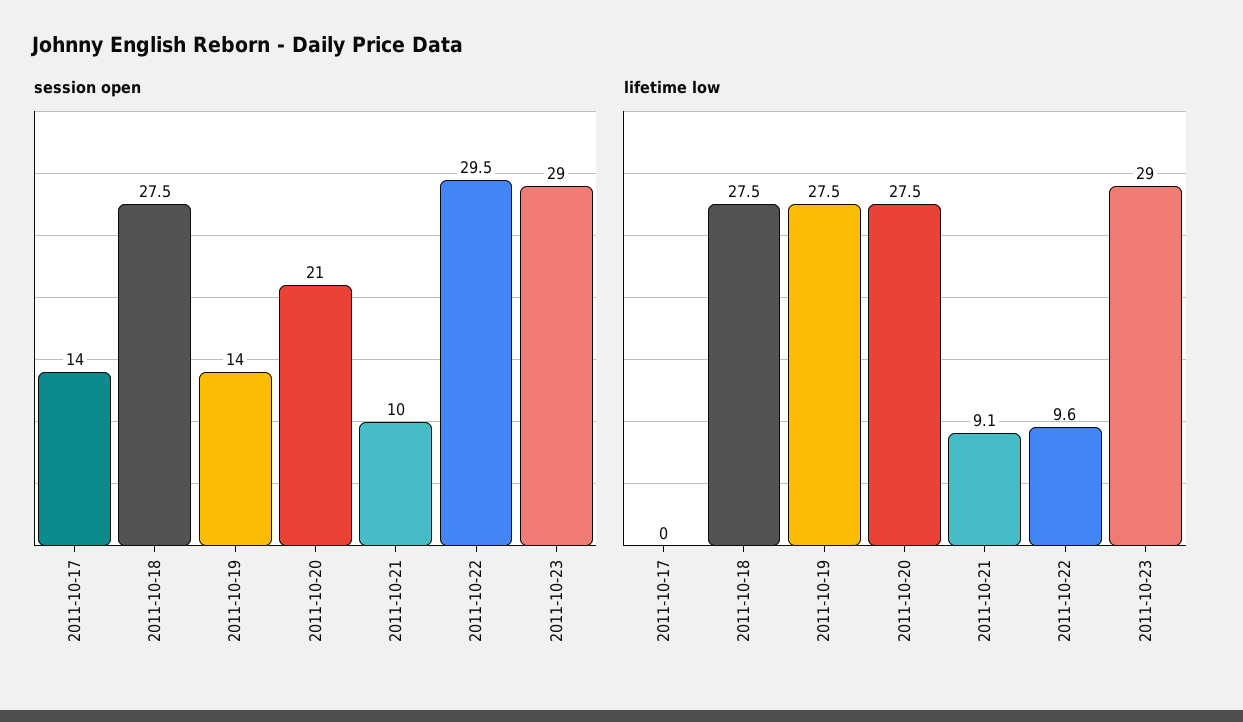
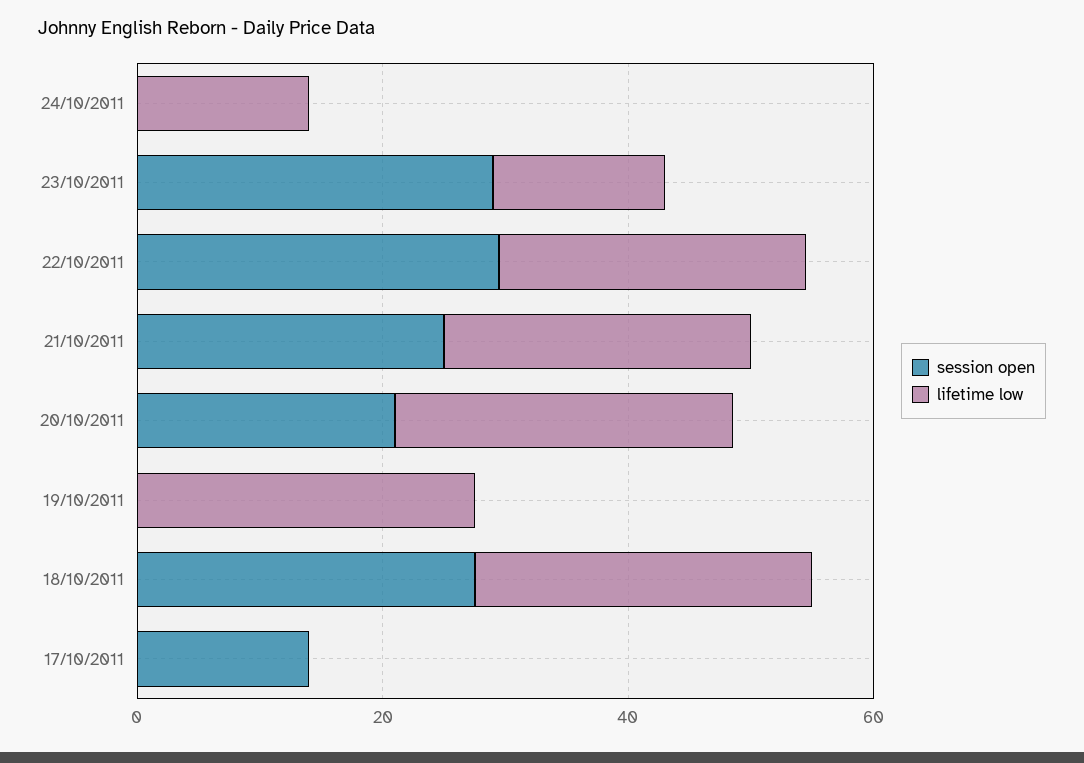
session open, 2011-10-19: 14 -> 0
session open, 2011-10-21: 10 -> 25
lifetime low, 2011-10-21: 9.1 -> 25
lifetime low, 2011-10-22: 9.6 -> 25
lifetime low, 2011-10-23: 29 -> 15
session open, 24/10/2011: none -> 0
lifetime low, 24/10/2011: none -> 15

